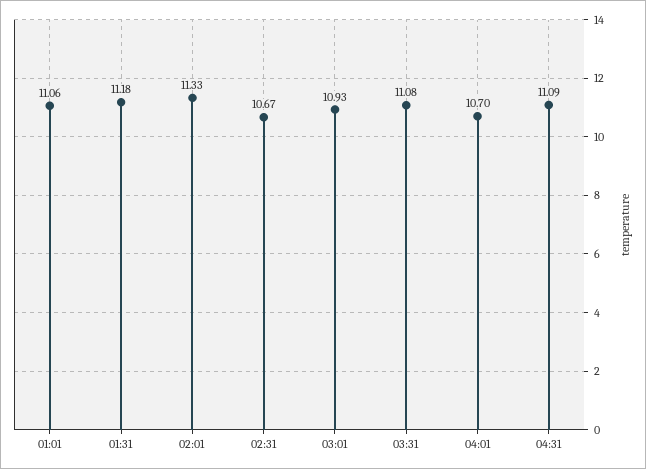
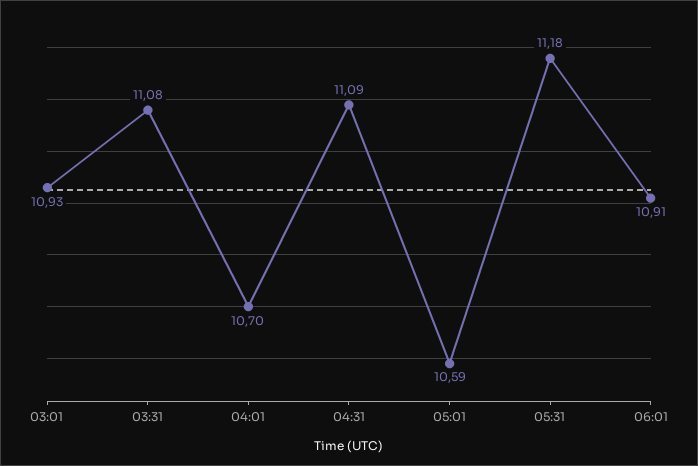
01:01: 11.06 -> none
01:31: 11.18 -> none
02:01: 11.33 -> none
02:31: 10.67 -> none
05:01: none -> 10.59
05:31: none -> 11.18
06:01: none -> 10.91

